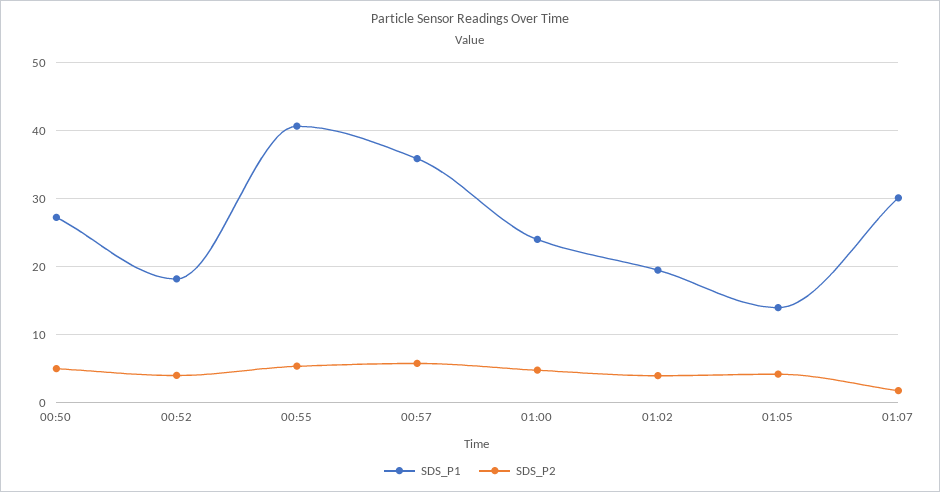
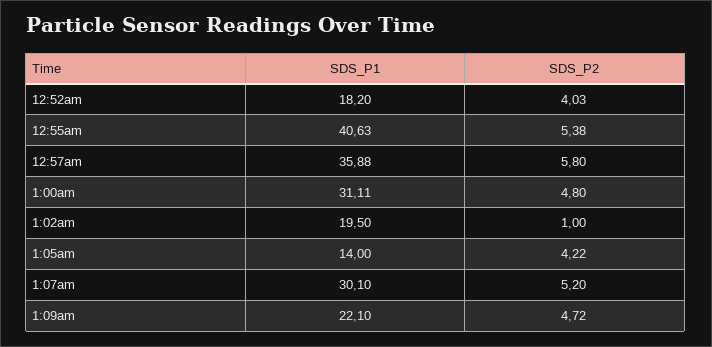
SDS_P1, 00:50: 27 -> none
SDS_P2, 00:50: 5 -> none
SDS_P1, 01:00: 24 -> 31.11
SDS_P2, 01:02: 4 -> 1
SDS_P2, 01:07: 2 -> 5.2
SDS_P1, 1:09am: none -> 22.1
SDS_P2, 1:09am: none -> 4.72

